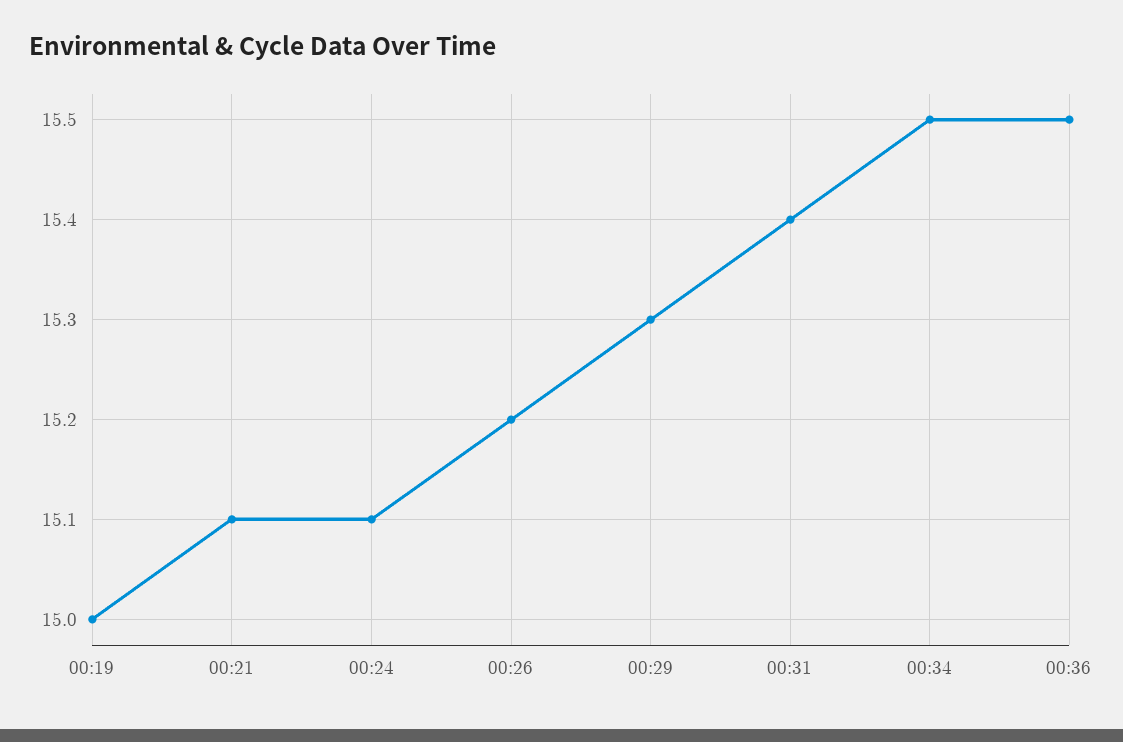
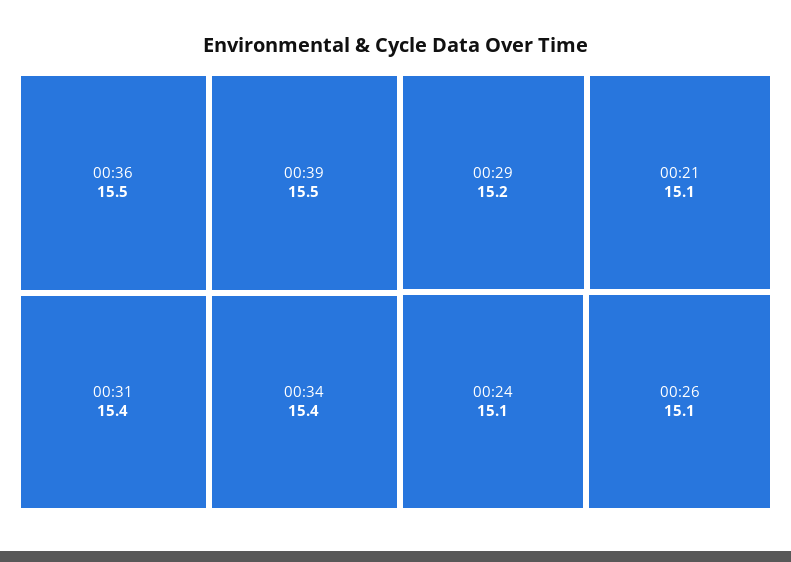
00:19: 15 -> none
00:26: 15.2 -> 15.1
00:29: 15.3 -> 15.2
00:34: 15.5 -> 15.4
00:39: none -> 15.5

